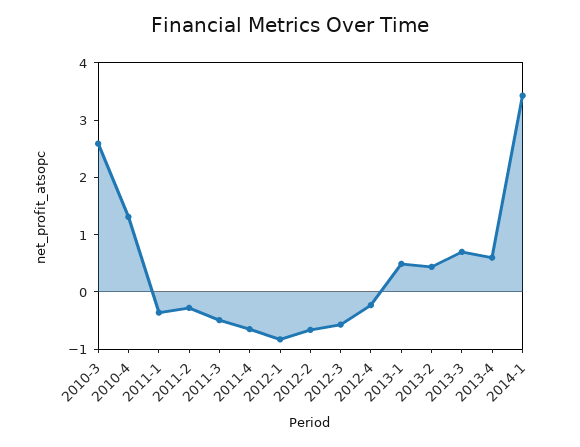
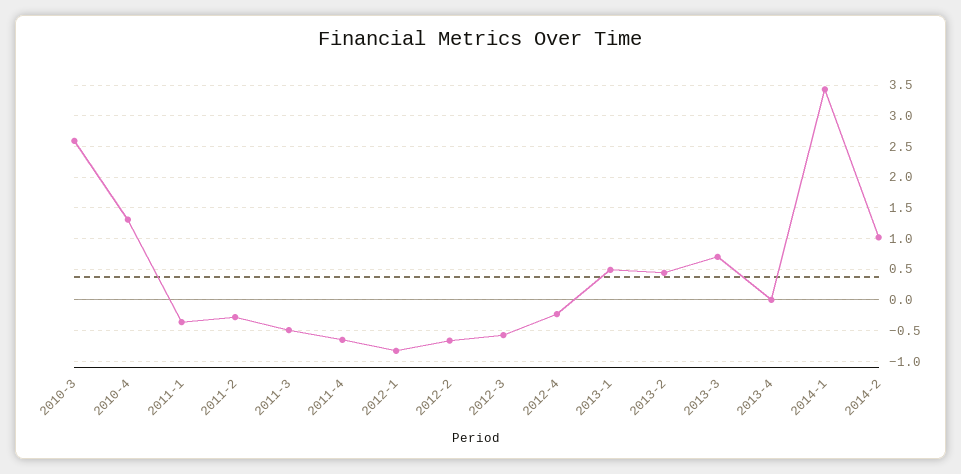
2013-4: 0.6 -> 0
2014-2: none -> 1

